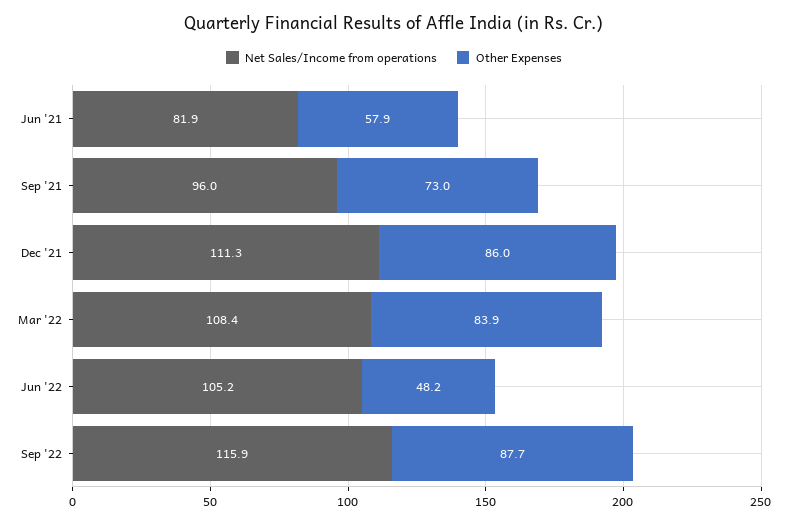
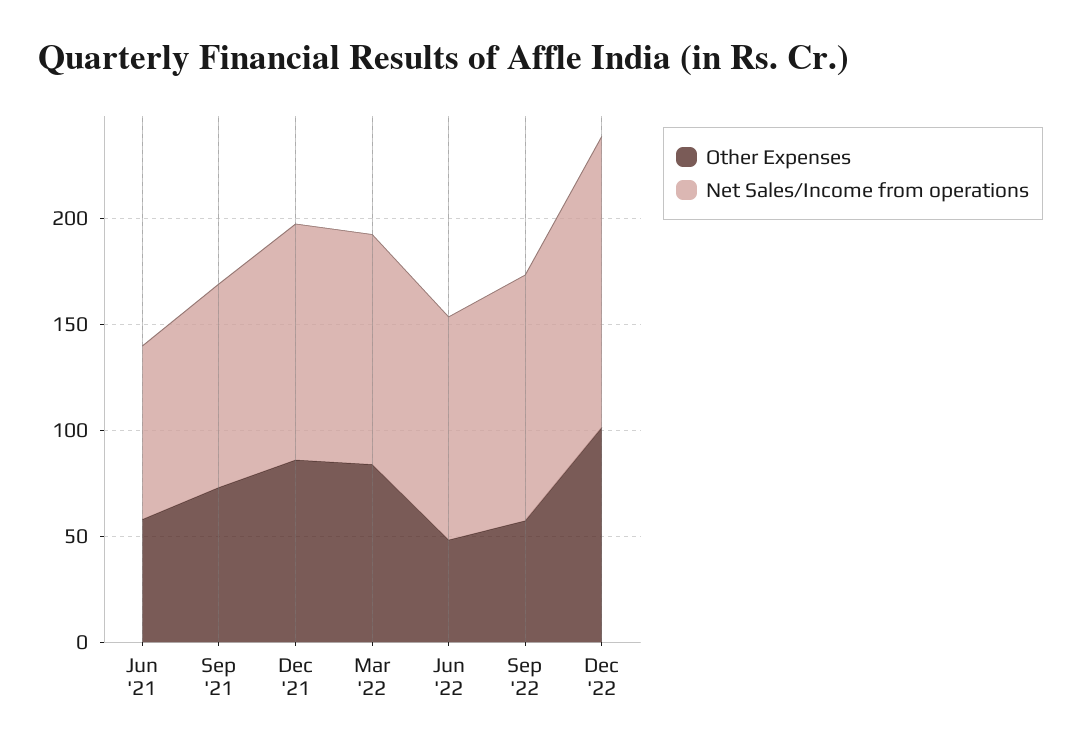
Other Expenses, Sep '22: 87.7 -> 60
Other Expenses, Dec '22: none -> 100
Net Sales/Income from operations, Dec '22: none -> 140

